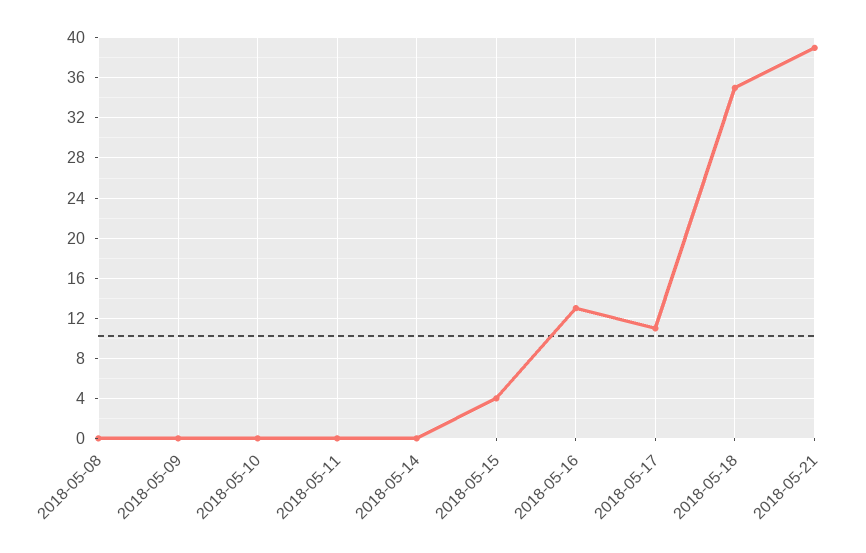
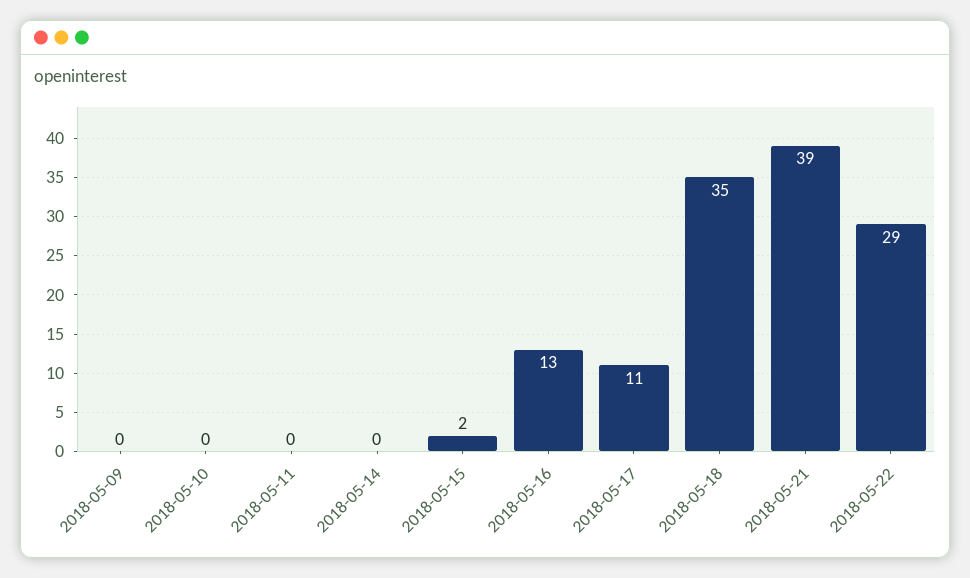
2018-05-08: 0 -> none
2018-05-15: 4 -> 2
2018-05-22: none -> 29

